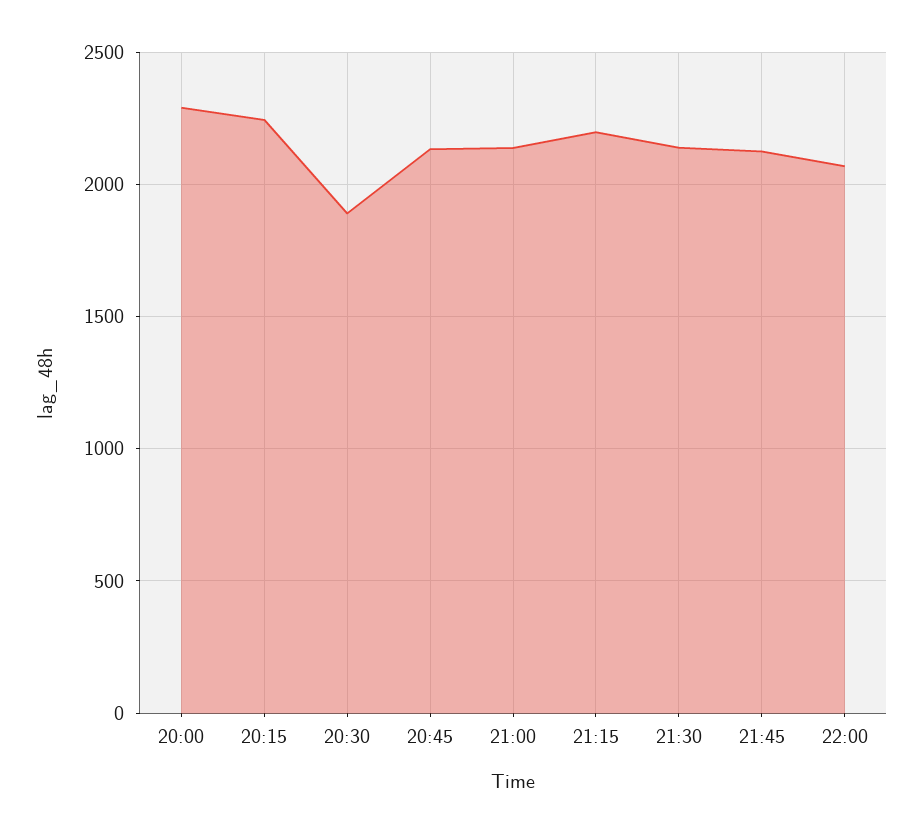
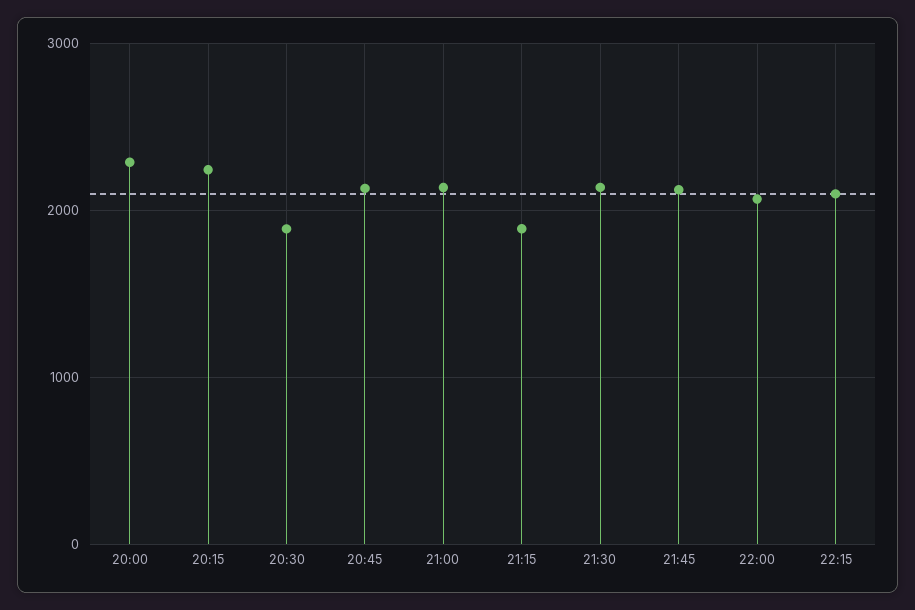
21:15: 2200 -> 1900
22:15: none -> 2100

